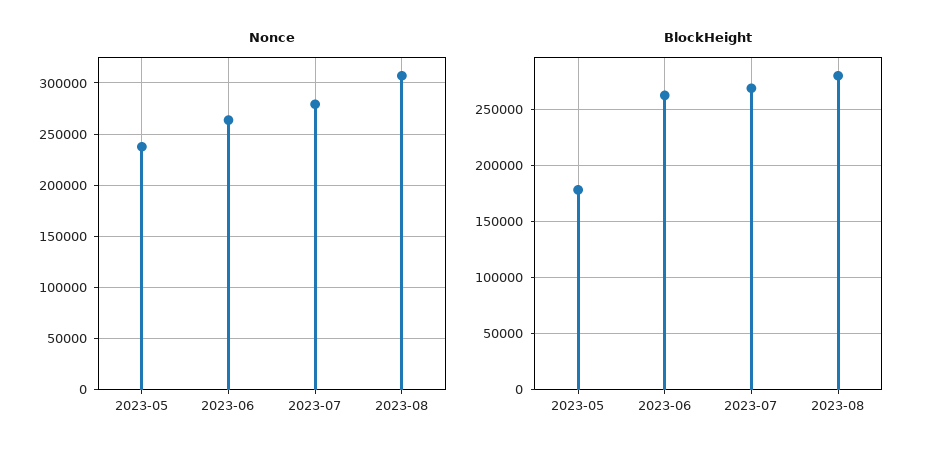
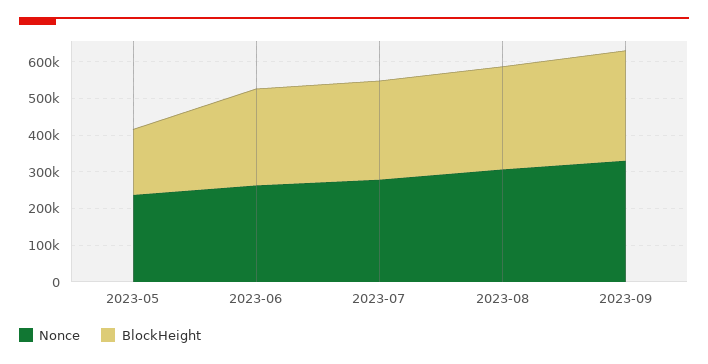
Nonce, 2023-09: none -> 325000
BlockHeight, 2023-09: none -> 300000

